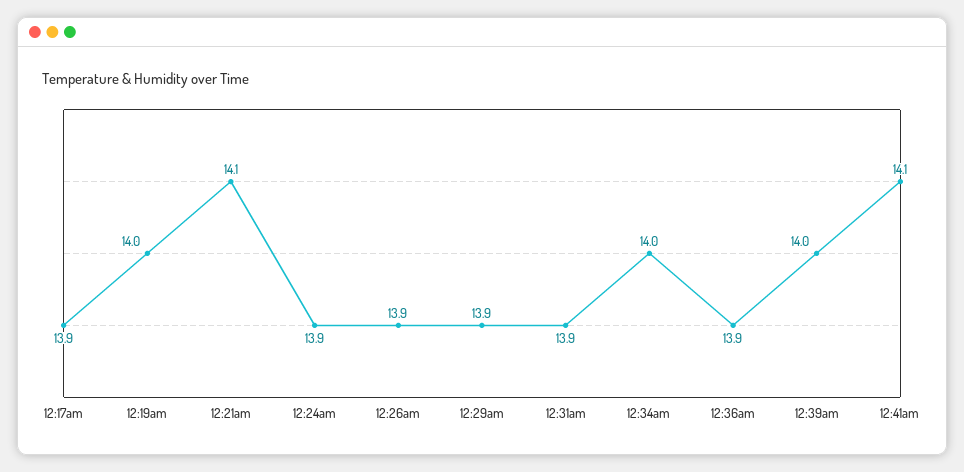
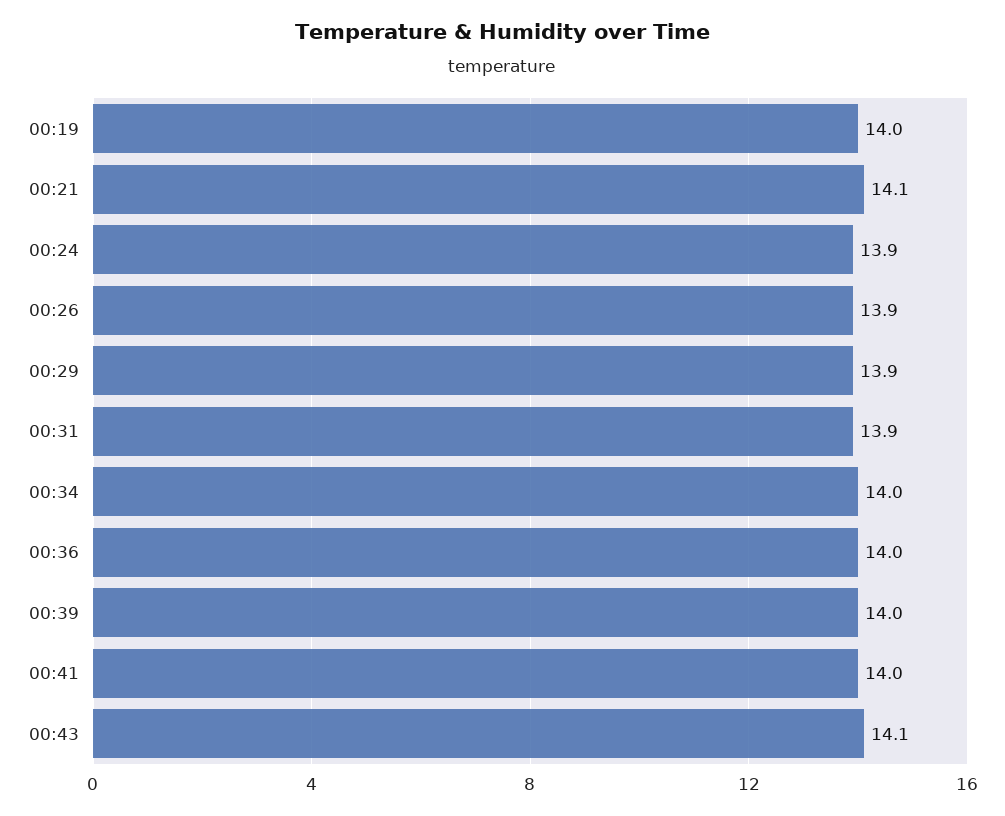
12:17am: 13.9 -> none
12:36am: 13.9 -> 14
12:41am: 14.1 -> 14
00:43: none -> 14.1

